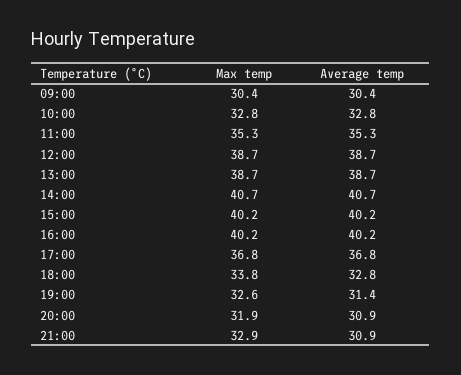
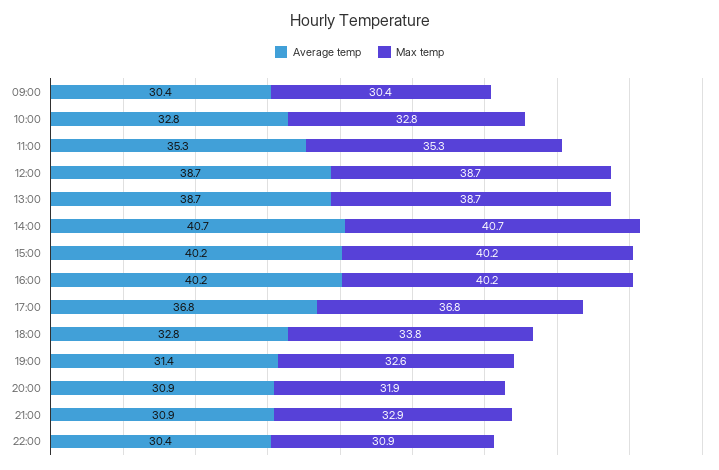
Average temp, 22:00: none -> 30.4
Max temp, 22:00: none -> 30.9

